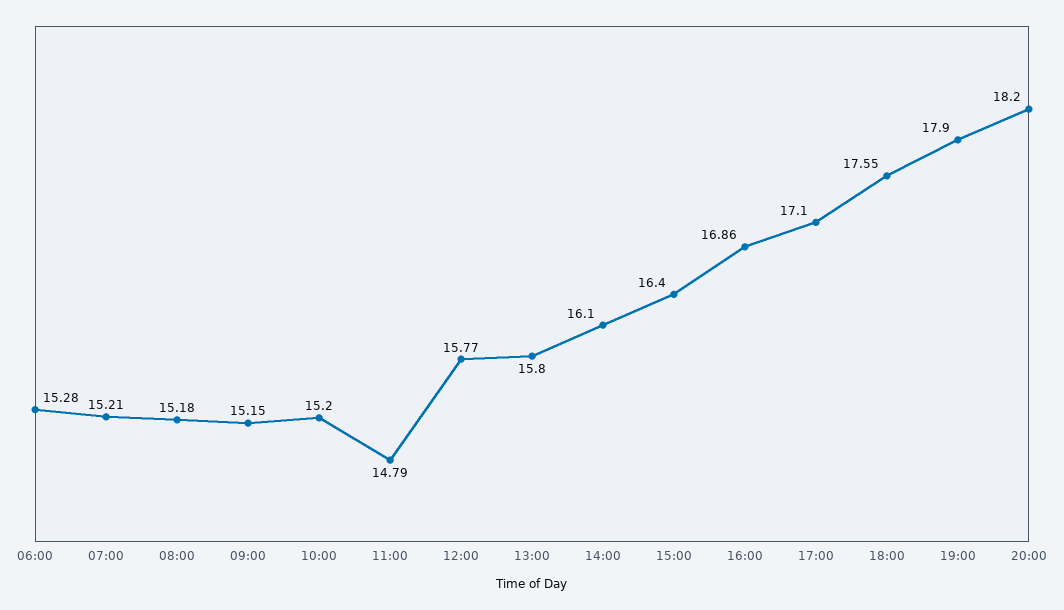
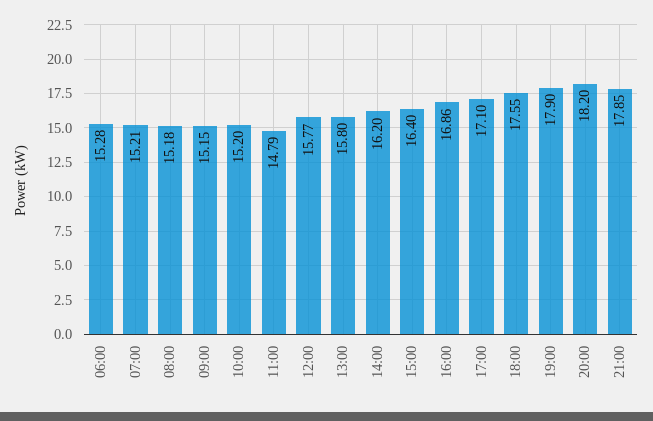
14:00: 16.1 -> 16.2
21:00: none -> 17.85

